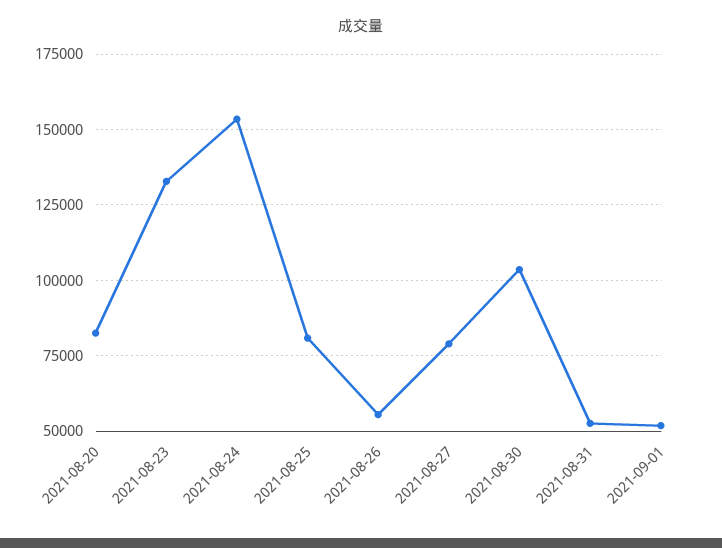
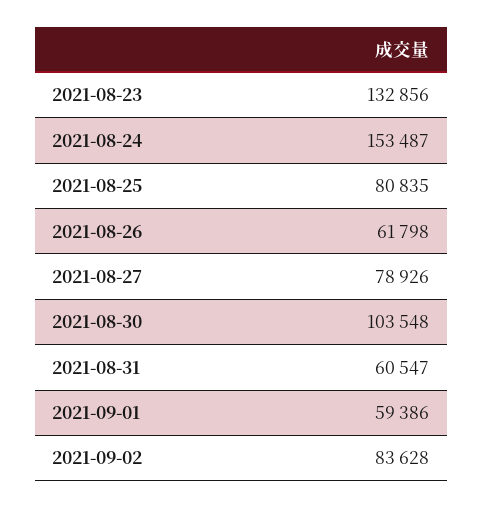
2021-08-20: 82500 -> none
2021-08-26: 55000 -> 61798
2021-08-31: 52500 -> 60547
2021-09-01: 52500 -> 59386
2021-09-02: none -> 83628

